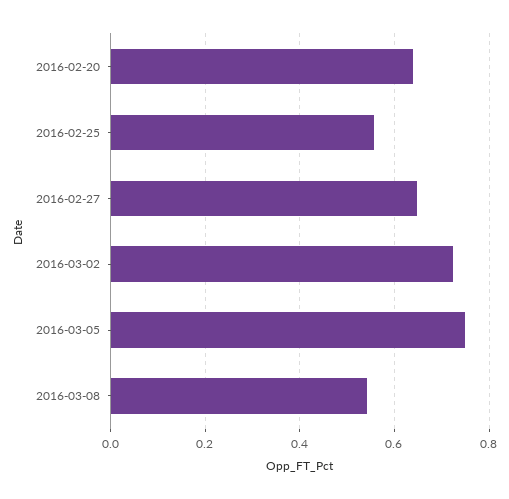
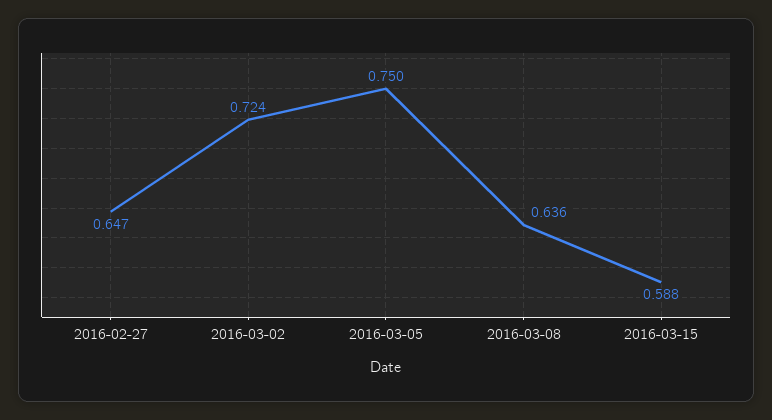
2016-02-20: 0.64 -> none
2016-02-25: 0.56 -> none
2016-03-08: 0.54 -> 0.636
2016-03-15: none -> 0.588

